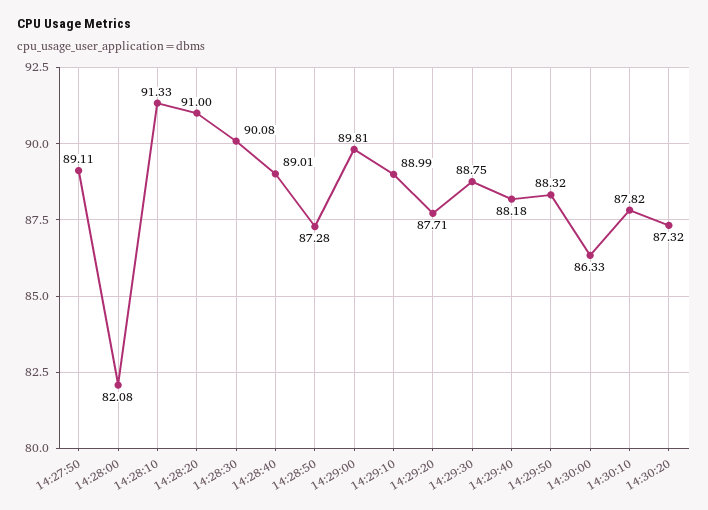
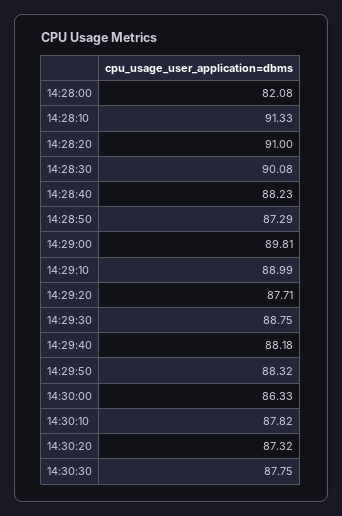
14:27:50: 89.11 -> none
14:28:40: 89.01 -> 88.23
14:28:50: 87.28 -> 87.29
14:30:30: none -> 87.75

